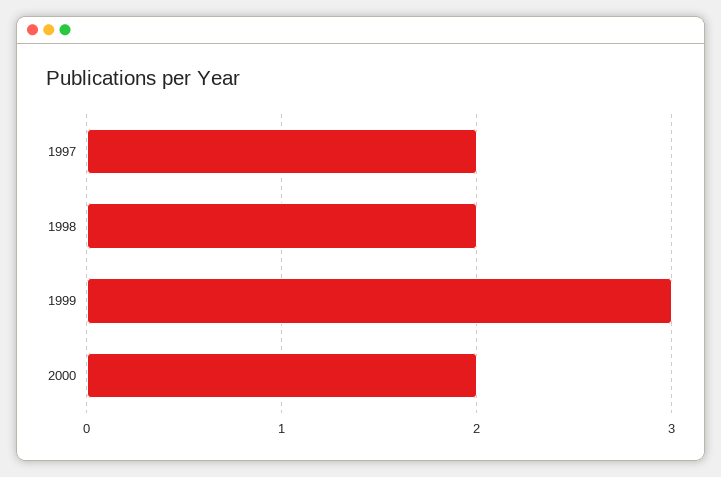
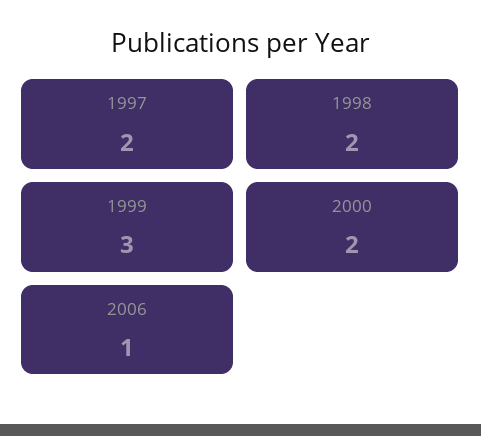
2006: none -> 1

